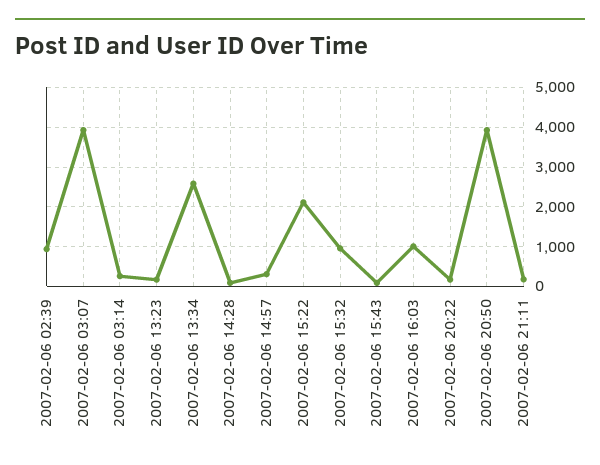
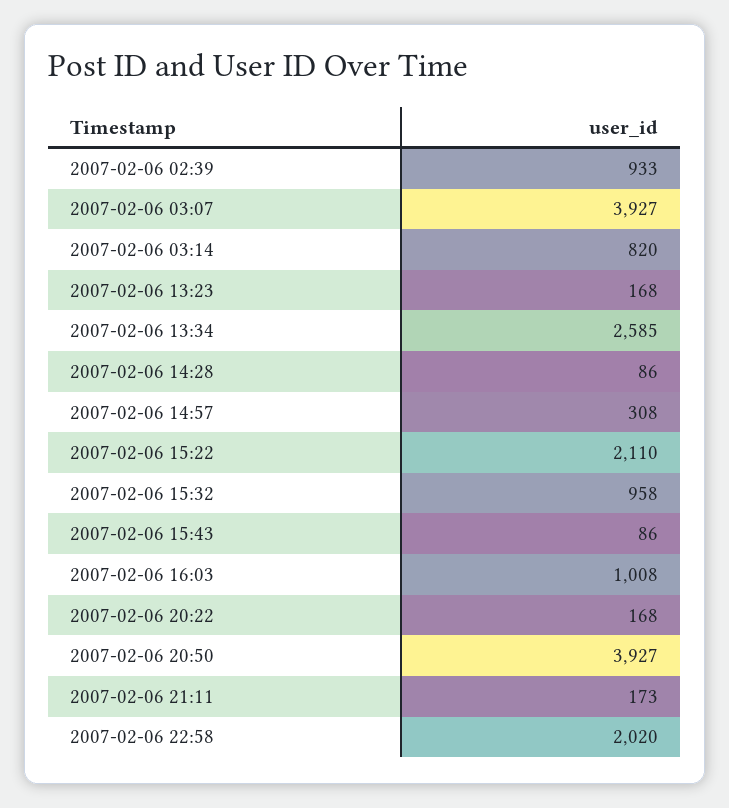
2007-02-06 03:14: 200 -> 820
2007-02-06 22:58: none -> 2020

